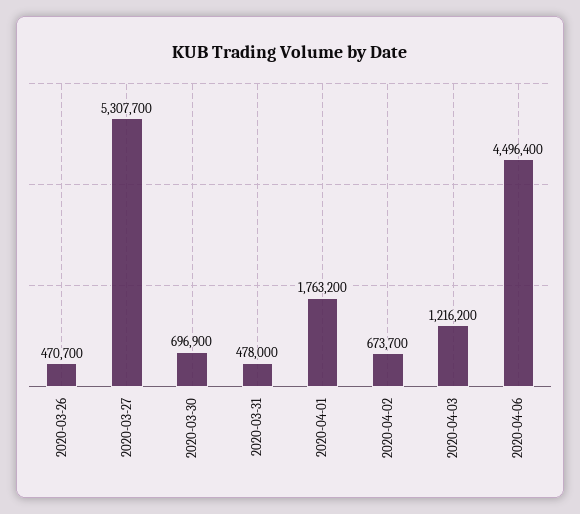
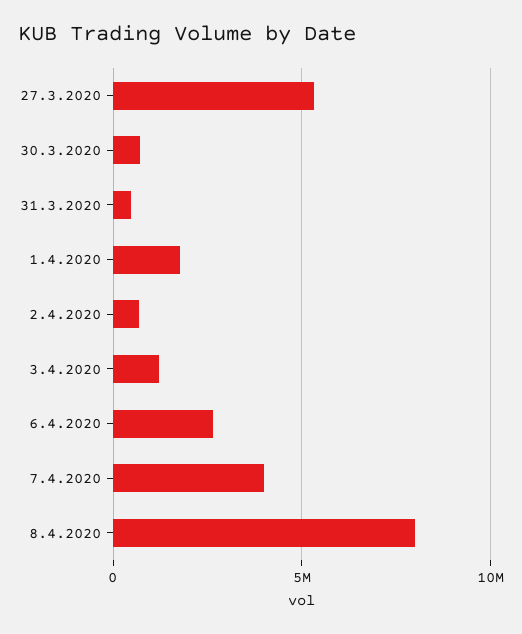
2020-03-26: 470700 -> none
2020-04-06: 4496400 -> 2500000
7.4.2020: none -> 4000000
8.4.2020: none -> 8000000

